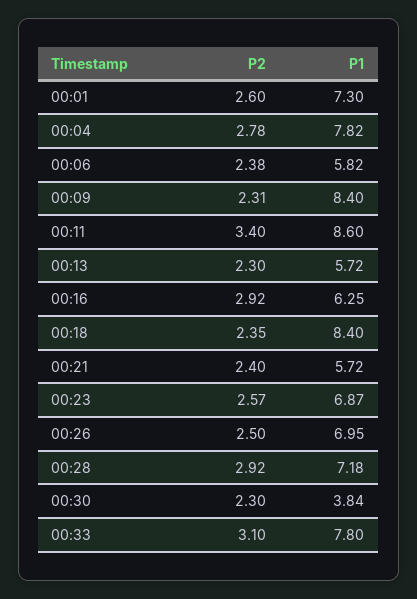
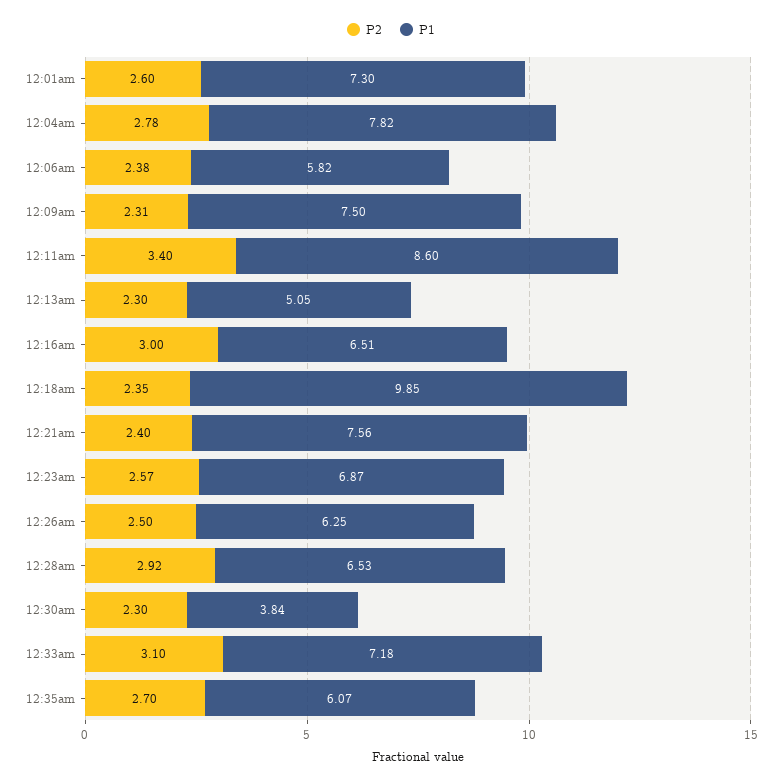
P1, 00:09: 8.4 -> 7.5
P1, 00:13: 5.72 -> 5.05
P2, 00:16: 2.92 -> 3
P1, 00:16: 6.25 -> 6.51
P1, 00:18: 8.4 -> 9.85
P1, 00:21: 5.72 -> 7.56
P1, 00:26: 6.95 -> 6.25
P1, 00:28: 7.18 -> 6.53
P1, 00:33: 7.8 -> 7.18
P2, 12:35am: none -> 2.7
P1, 12:35am: none -> 6.07

